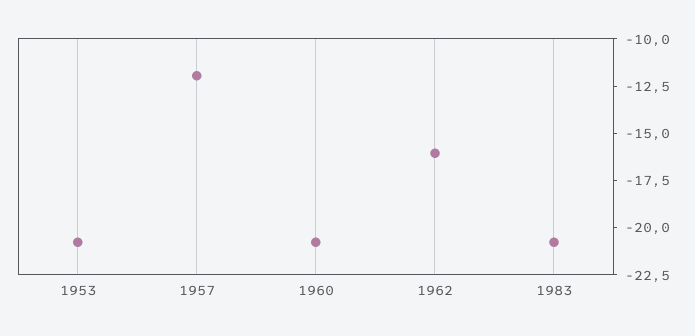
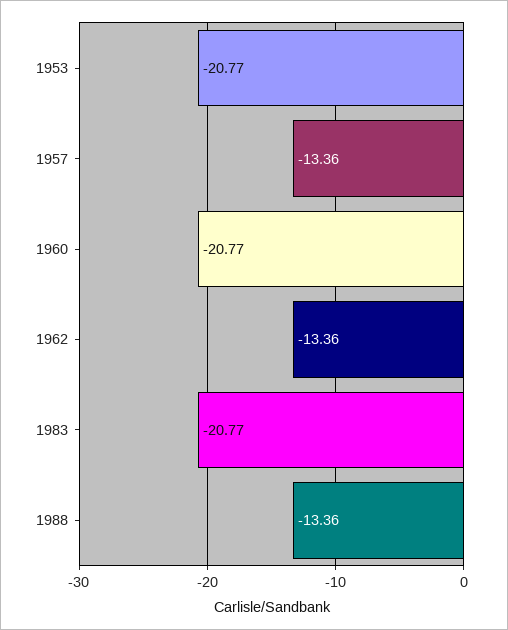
1957: -12 -> -13.36
1962: -16 -> -13.36
1988: none -> -13.36

